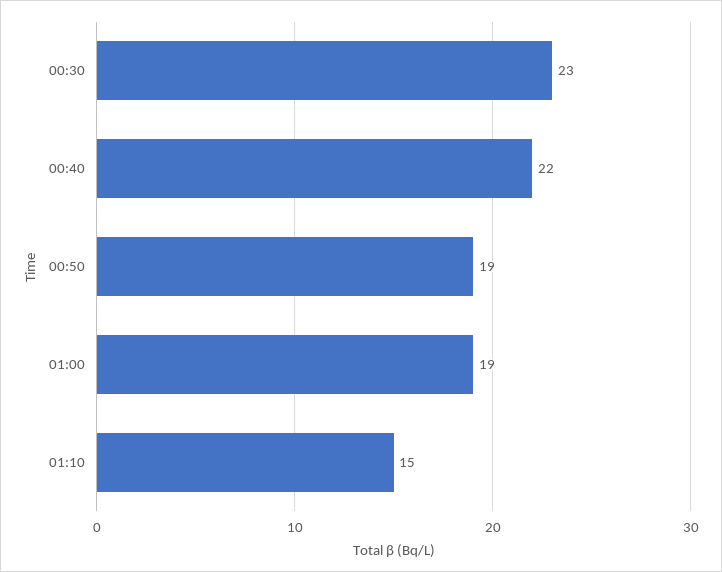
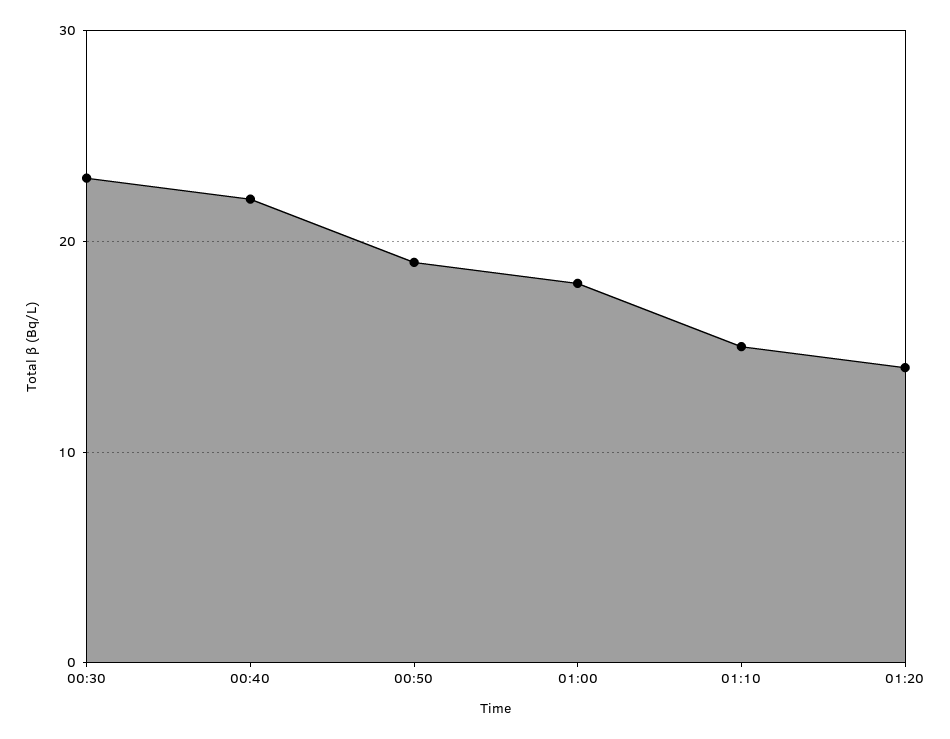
01:00: 19 -> 18
01:20: none -> 14

